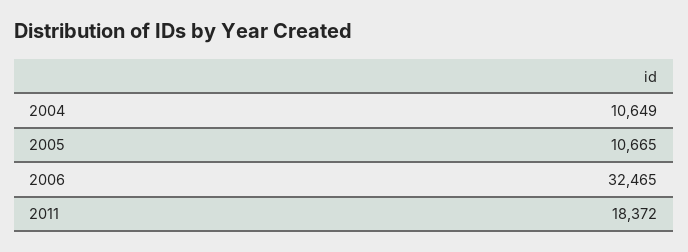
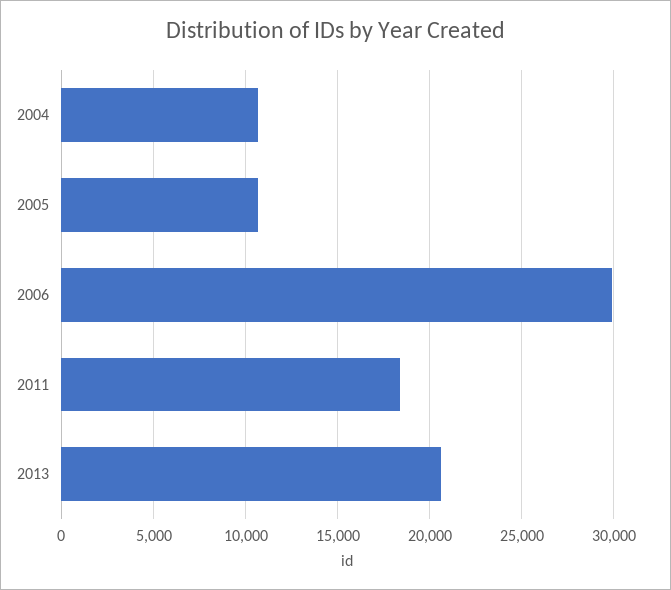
2006: 32465 -> 30000
2013: none -> 20500

